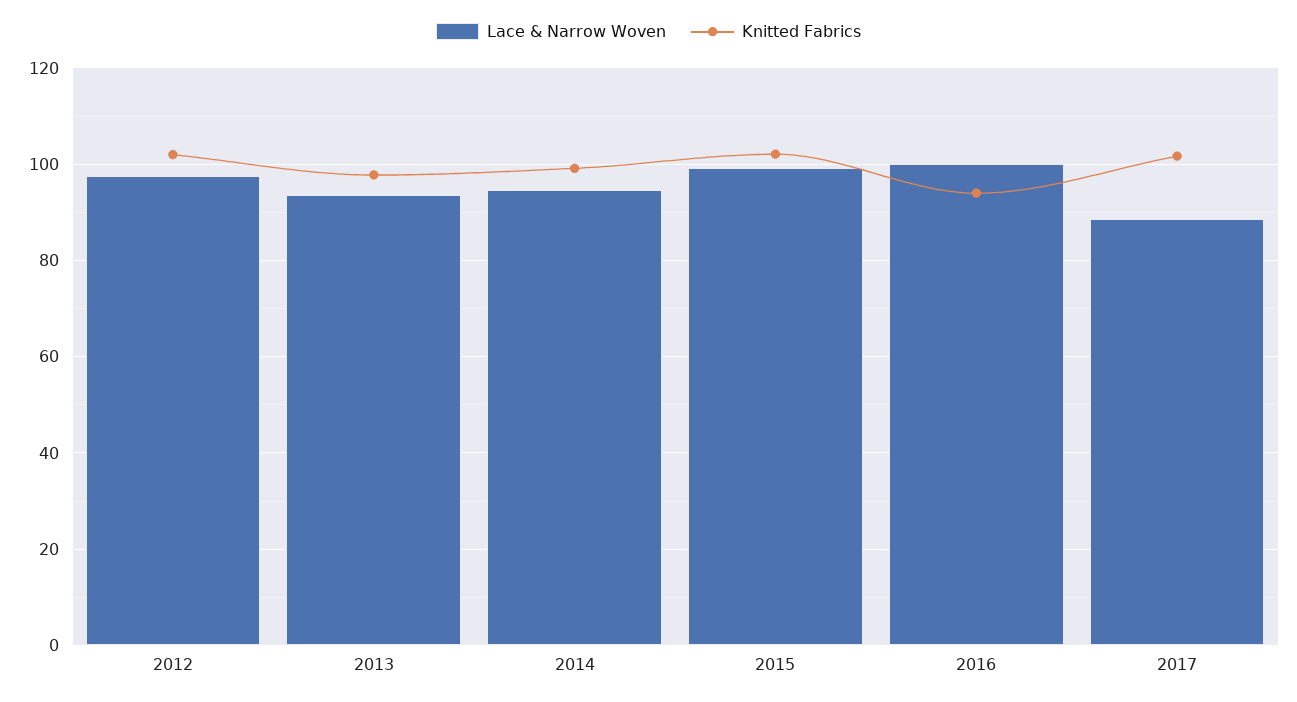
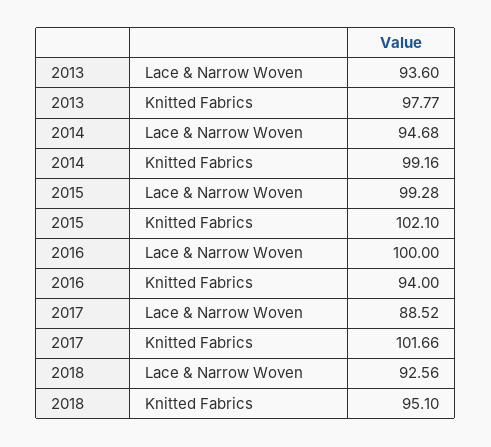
Lace & Narrow Woven, 2012: 98 -> none
Knitted Fabrics, 2012: 102 -> none
Lace & Narrow Woven, 2018: none -> 92.56
Knitted Fabrics, 2018: none -> 95.1

